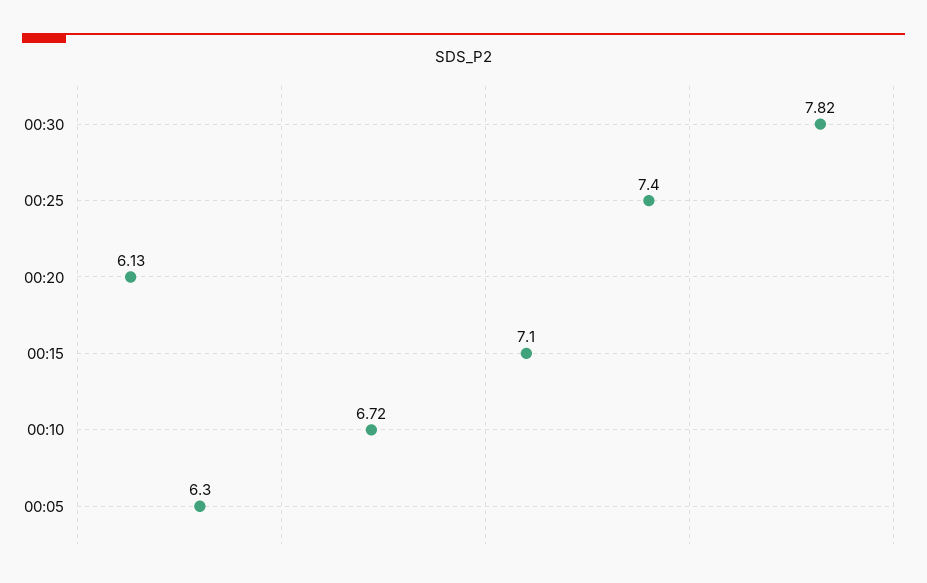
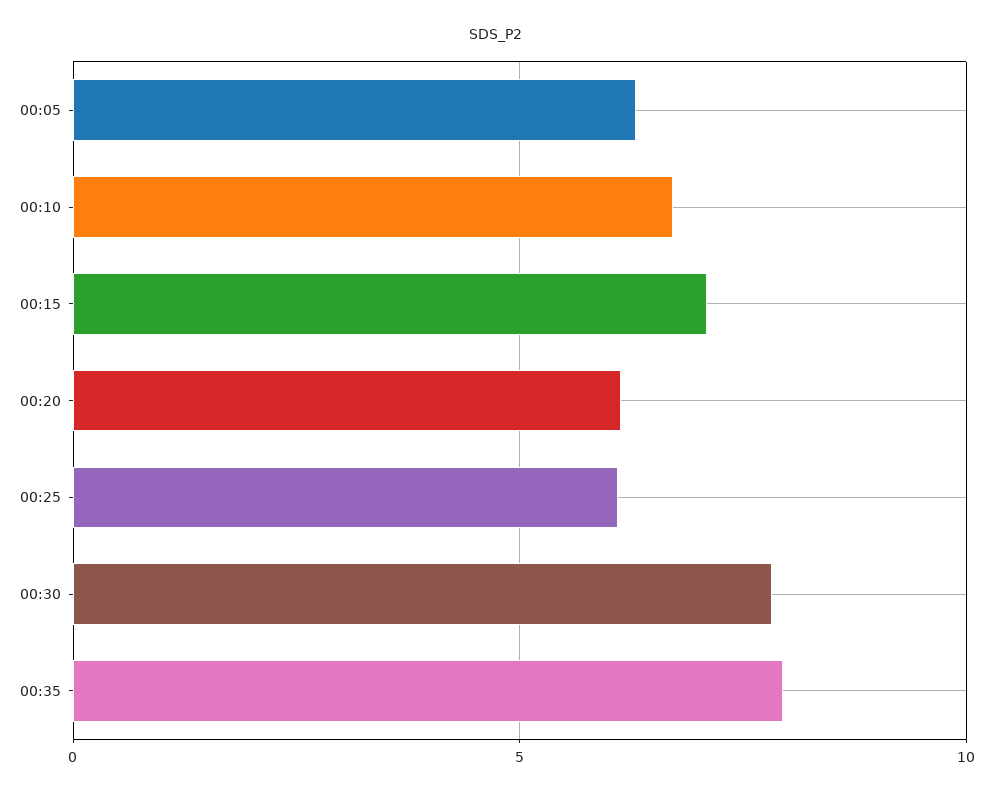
00:25: 7.4 -> 6
00:35: none -> 8

